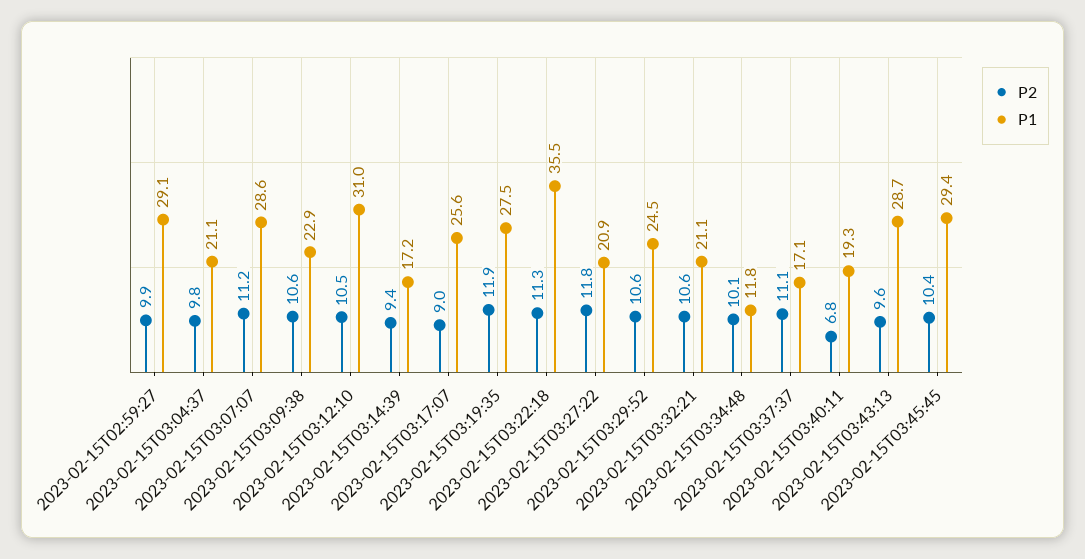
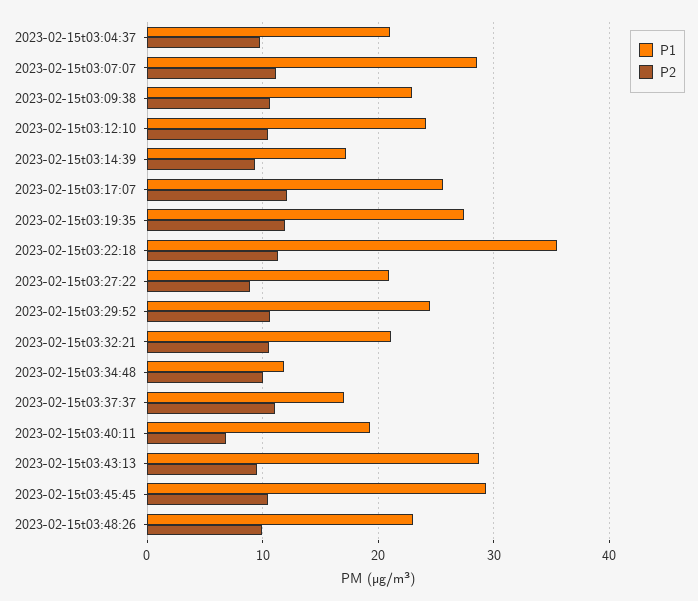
P2, 2023-02-15T02:59:27: 9.9 -> none
P1, 2023-02-15T02:59:27: 29.1 -> none
P1, 2023-02-15T03:12:10: 31 -> 24
P2, 2023-02-15T03:17:07: 9 -> 12
P2, 2023-02-15T03:27:22: 11.8 -> 9
P1, 2023-02-15t03:48:26: none -> 23
P2, 2023-02-15t03:48:26: none -> 10

